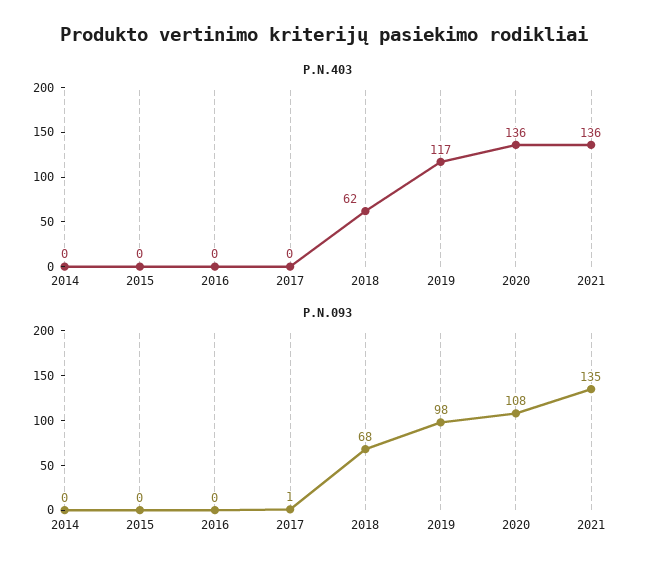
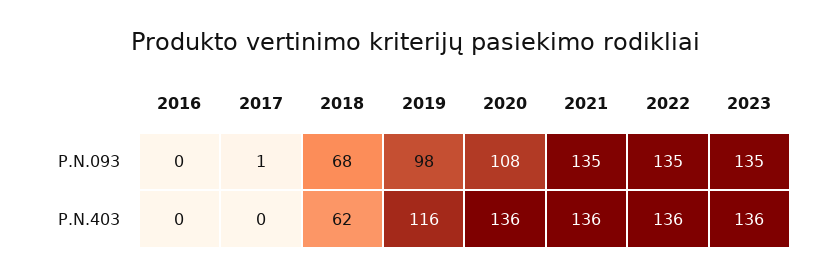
P.N.403, 2014: 0 -> none
P.N.403, 2015: 0 -> none
P.N.403, 2019: 117 -> 116
P.N.093, 2014: 0 -> none
P.N.093, 2015: 0 -> none
P.N.093, 2022: none -> 135
P.N.093, 2023: none -> 135
P.N.403, 2022: none -> 136
P.N.403, 2023: none -> 136

